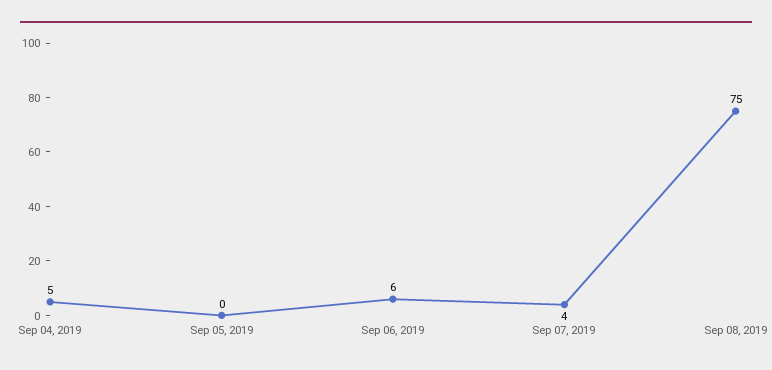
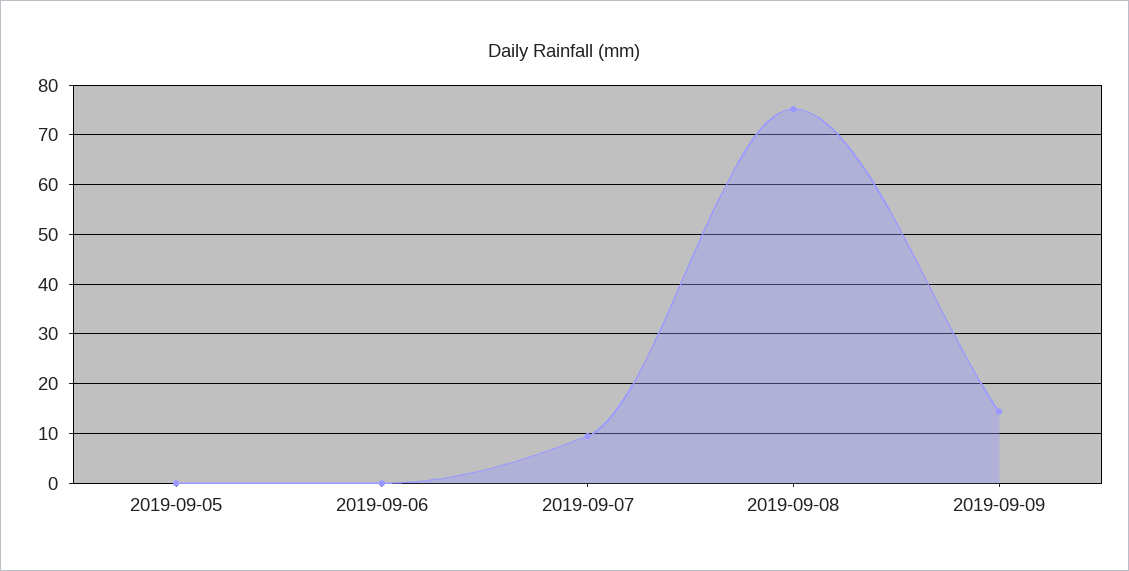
Sep 04, 2019: 5 -> none
Sep 06, 2019: 6 -> 0
Sep 07, 2019: 4 -> 10
2019-09-09: none -> 14

